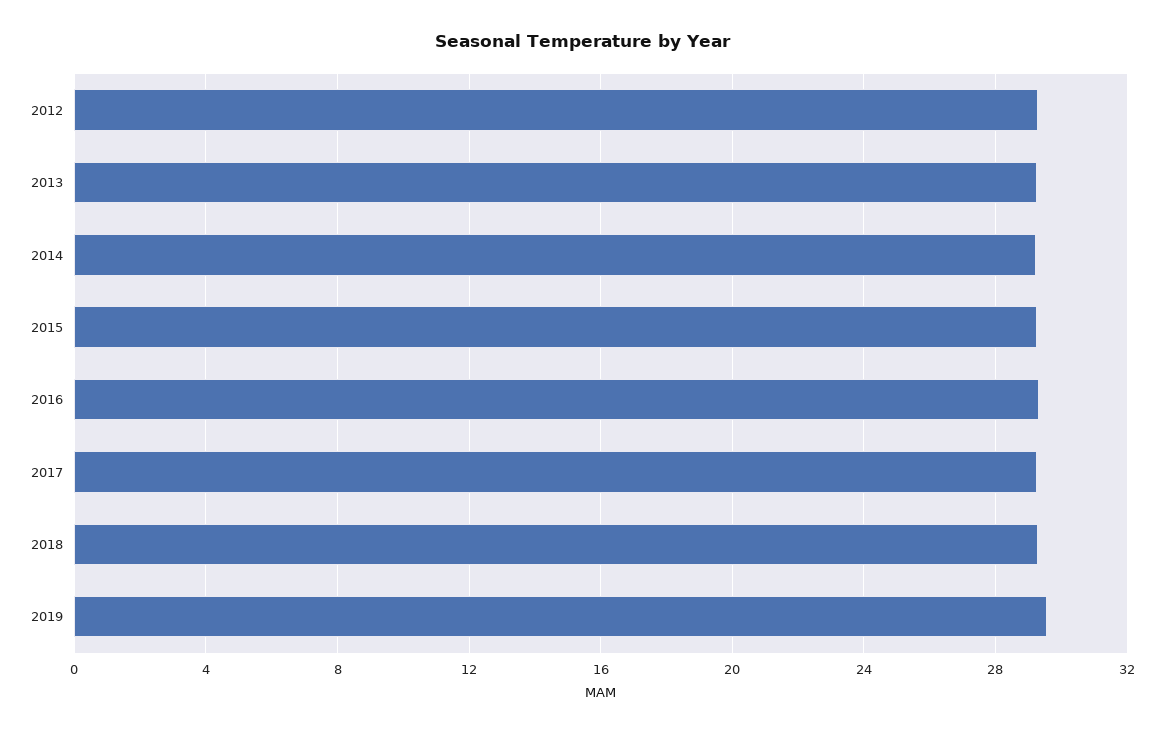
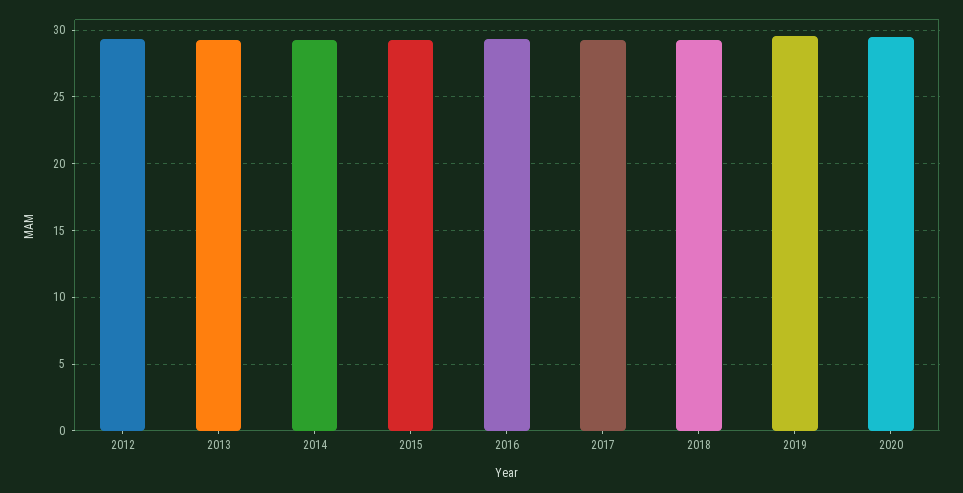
2020: none -> 29.5

